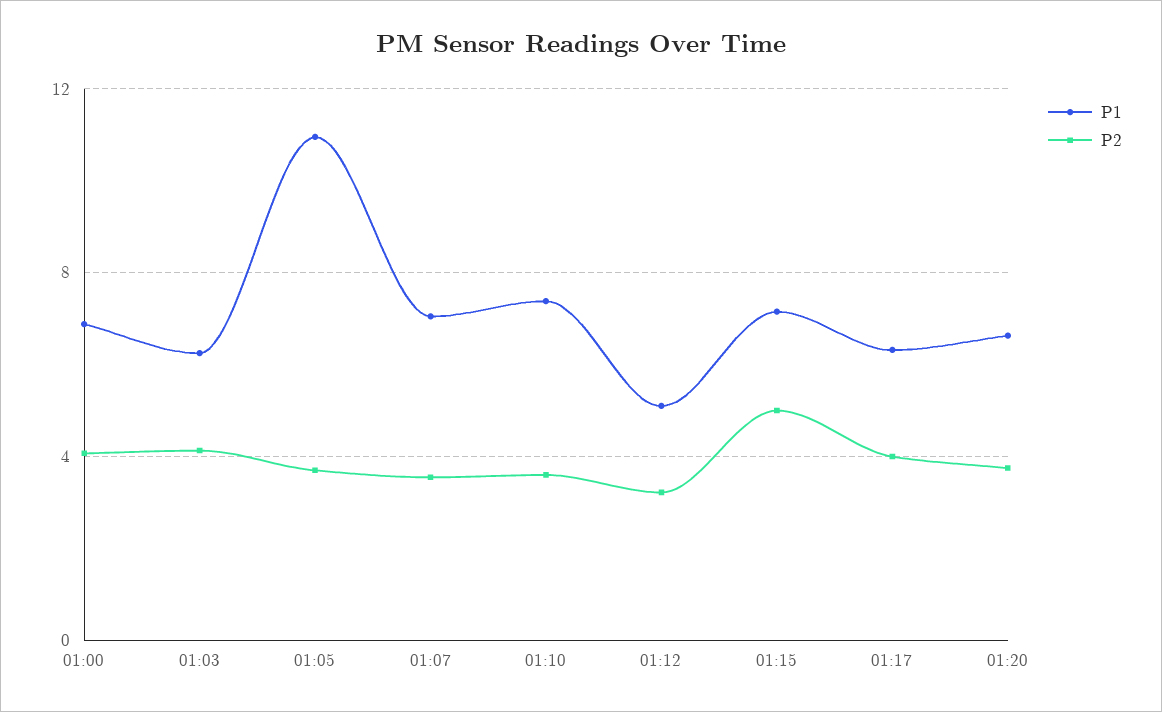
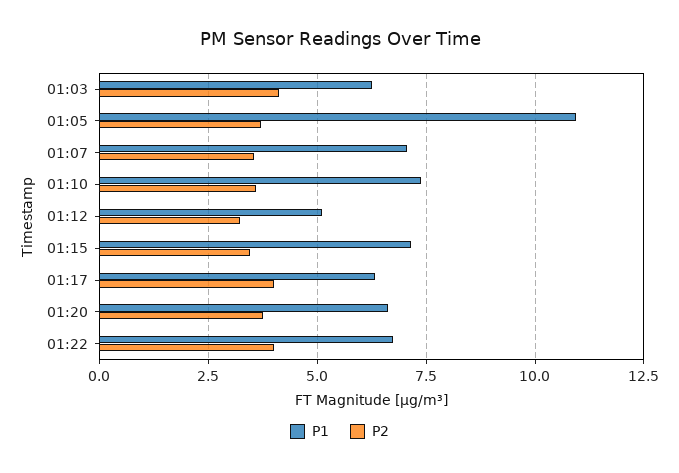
P1, 01:00: 7 -> none
P2, 01:00: 4 -> none
P2, 01:15: 5 -> 3.5
P1, 01:22: none -> 6.75
P2, 01:22: none -> 4

